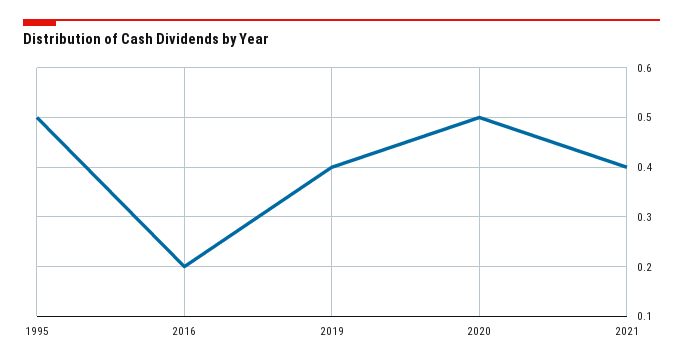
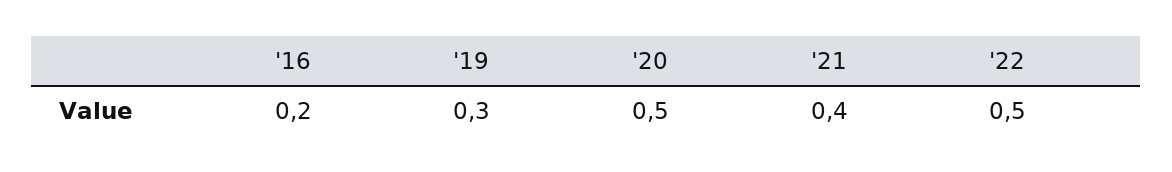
1995: 0.5 -> none
2019: 0.4 -> 0.3
'22: none -> 0.5

